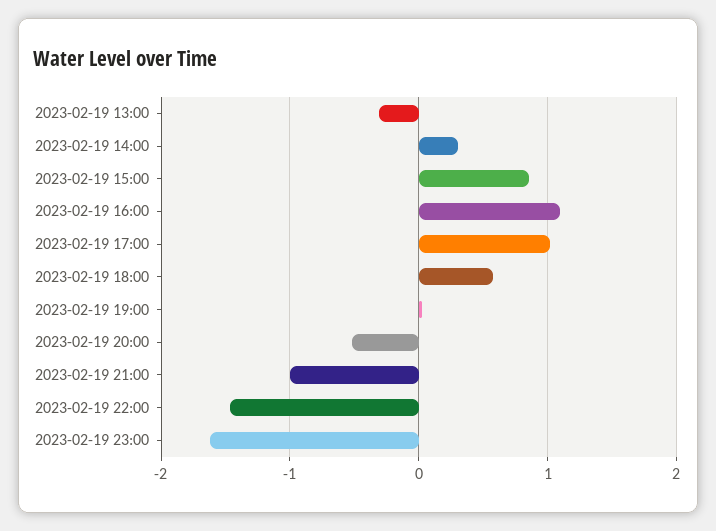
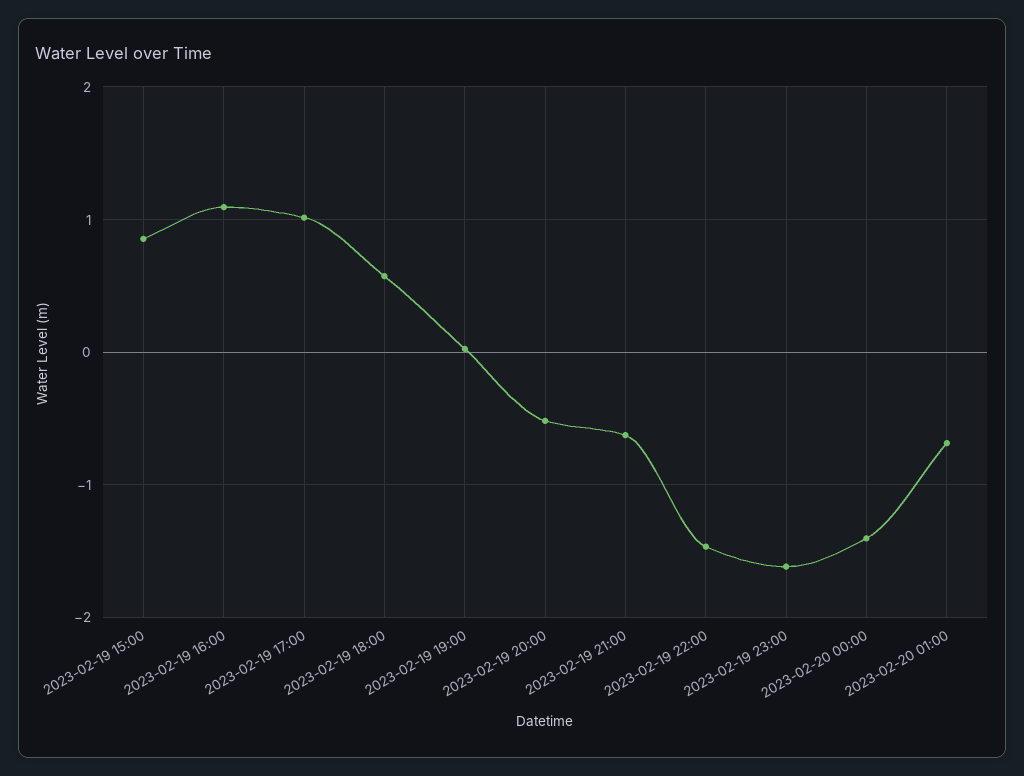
2023-02-19 13:00: -0.3 -> none
2023-02-19 14:00: 0.3 -> none
2023-02-19 21:00: -1 -> -0.6
2023-02-20 00:00: none -> -1.4
2023-02-20 01:00: none -> -0.7

